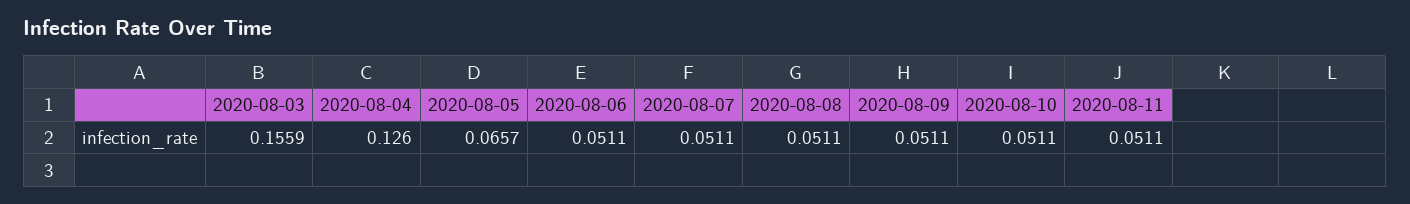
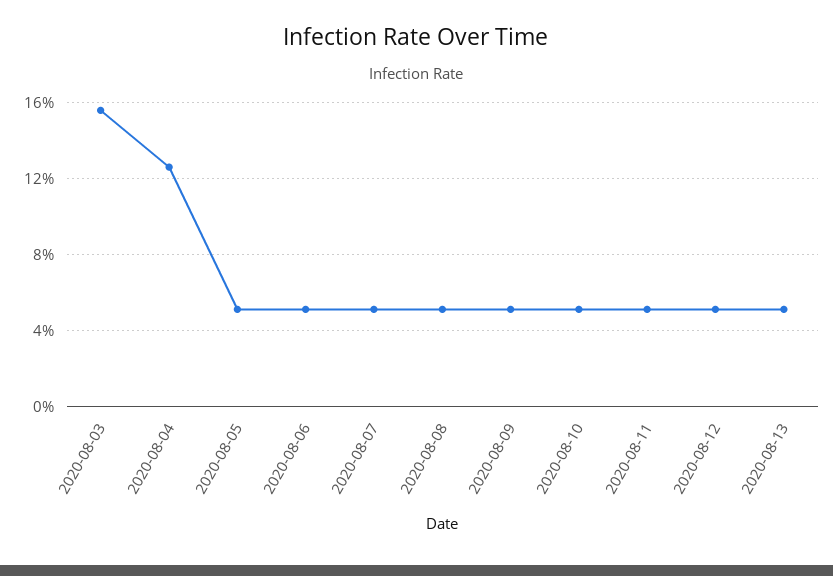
2020-08-05: 0.0657 -> 0.05
2020-08-12: none -> 0.05
2020-08-13: none -> 0.05

